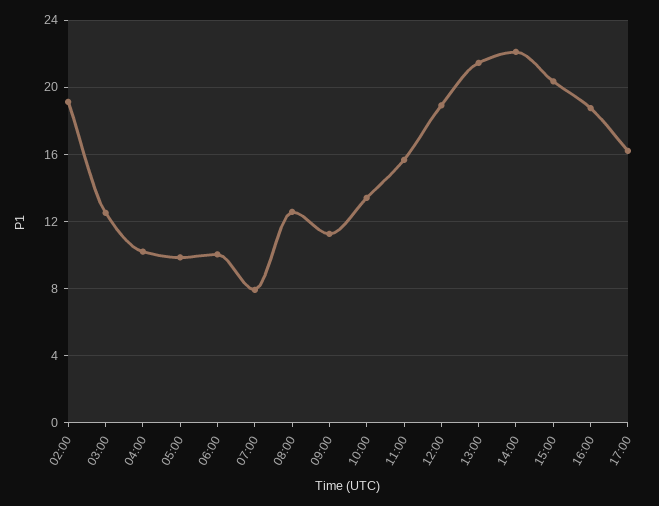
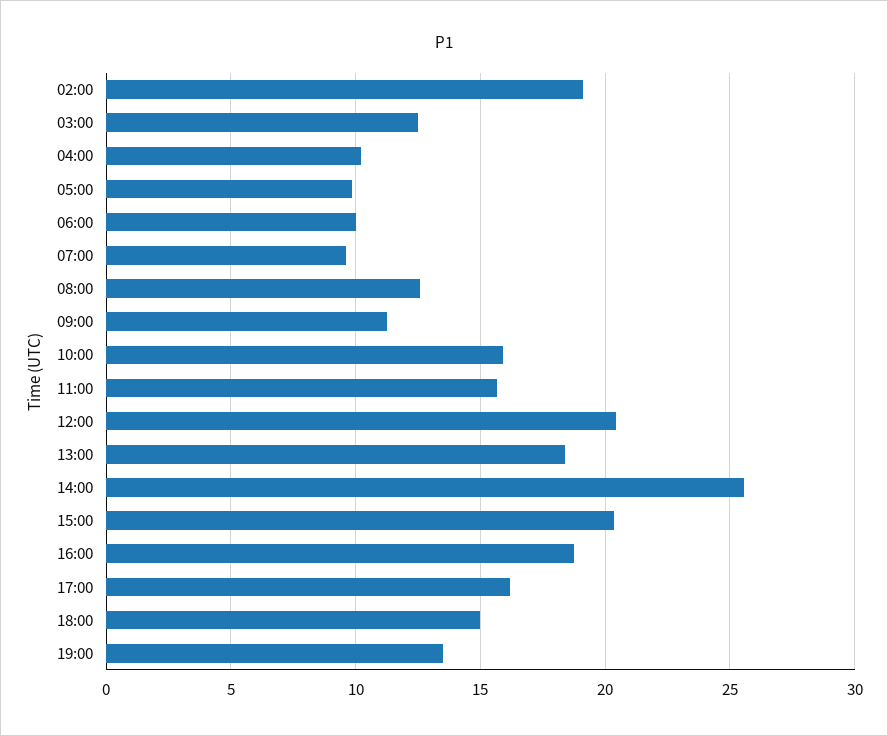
07:00: 8 -> 9.5
10:00: 13.5 -> 16
12:00: 19 -> 20.5
13:00: 21.5 -> 18.5
14:00: 22 -> 25.5
18:00: none -> 15
19:00: none -> 13.5

